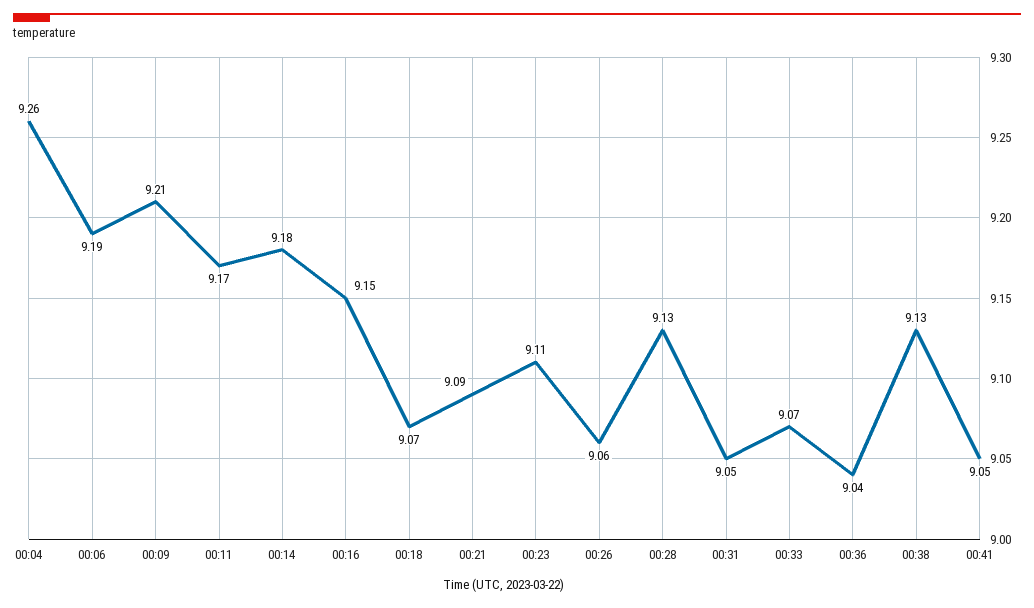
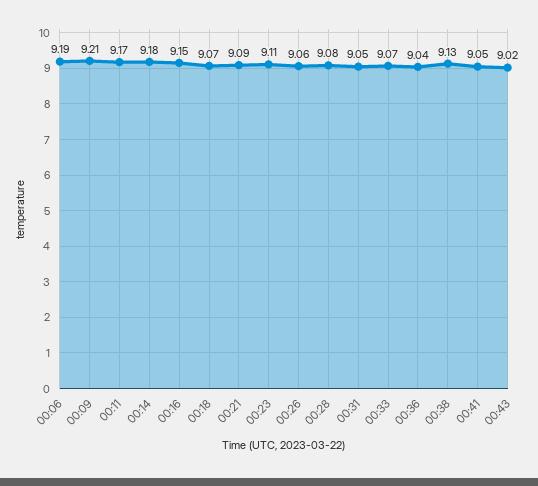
00:04: 9.26 -> none
00:28: 9.13 -> 9.08
00:43: none -> 9.02

